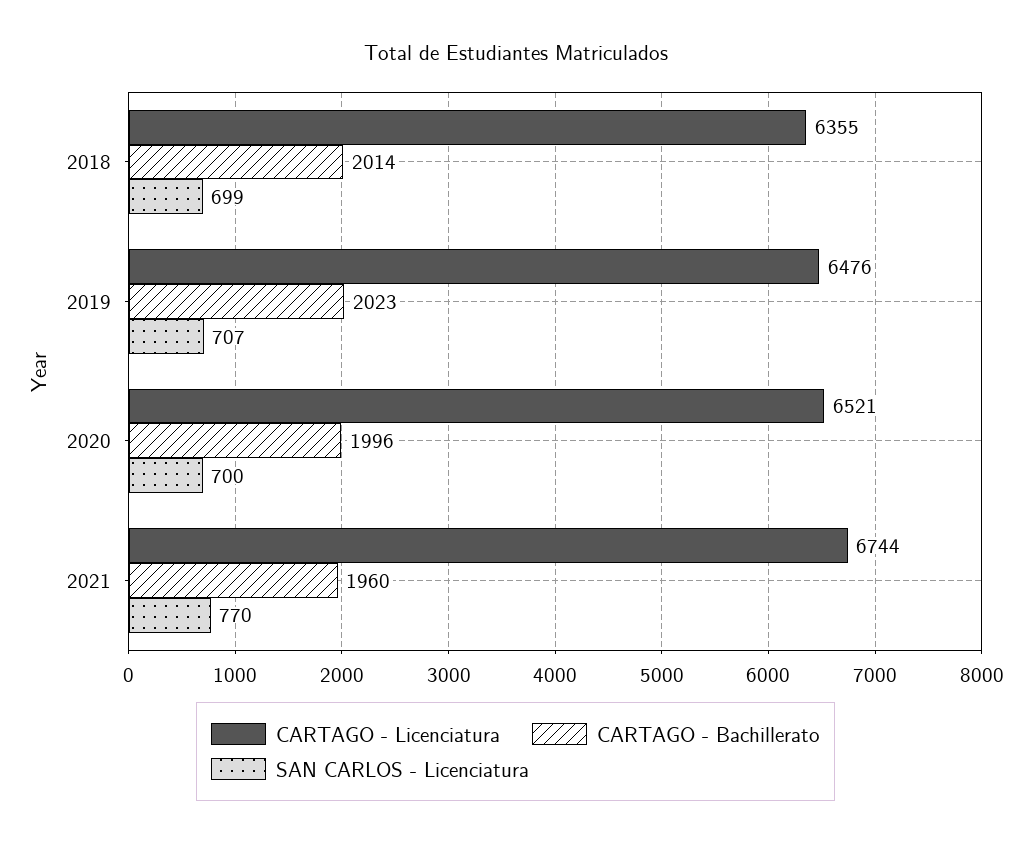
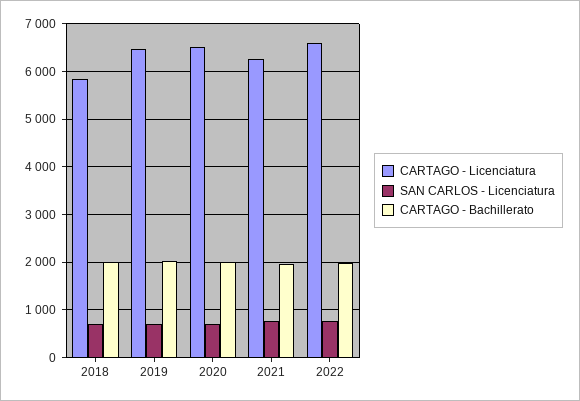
CARTAGO - Licenciatura, 2018: 6355 -> 5800
CARTAGO - Licenciatura, 2021: 6744 -> 6200
CARTAGO - Licenciatura, 2022: none -> 6600
SAN CARLOS - Licenciatura, 2022: none -> 800
CARTAGO - Bachillerato, 2022: none -> 2000

